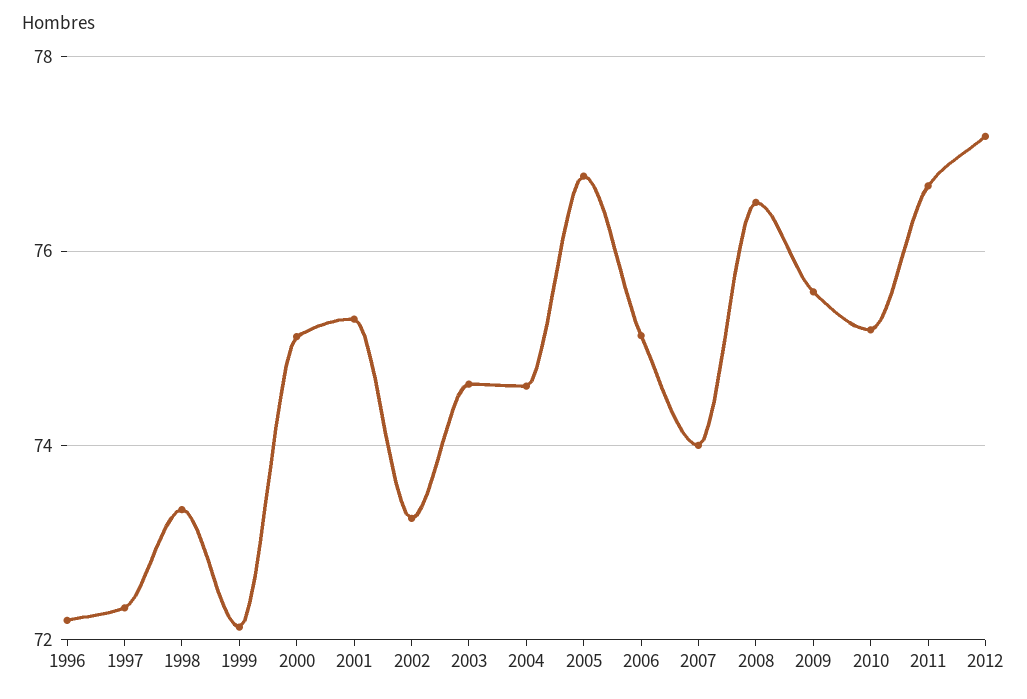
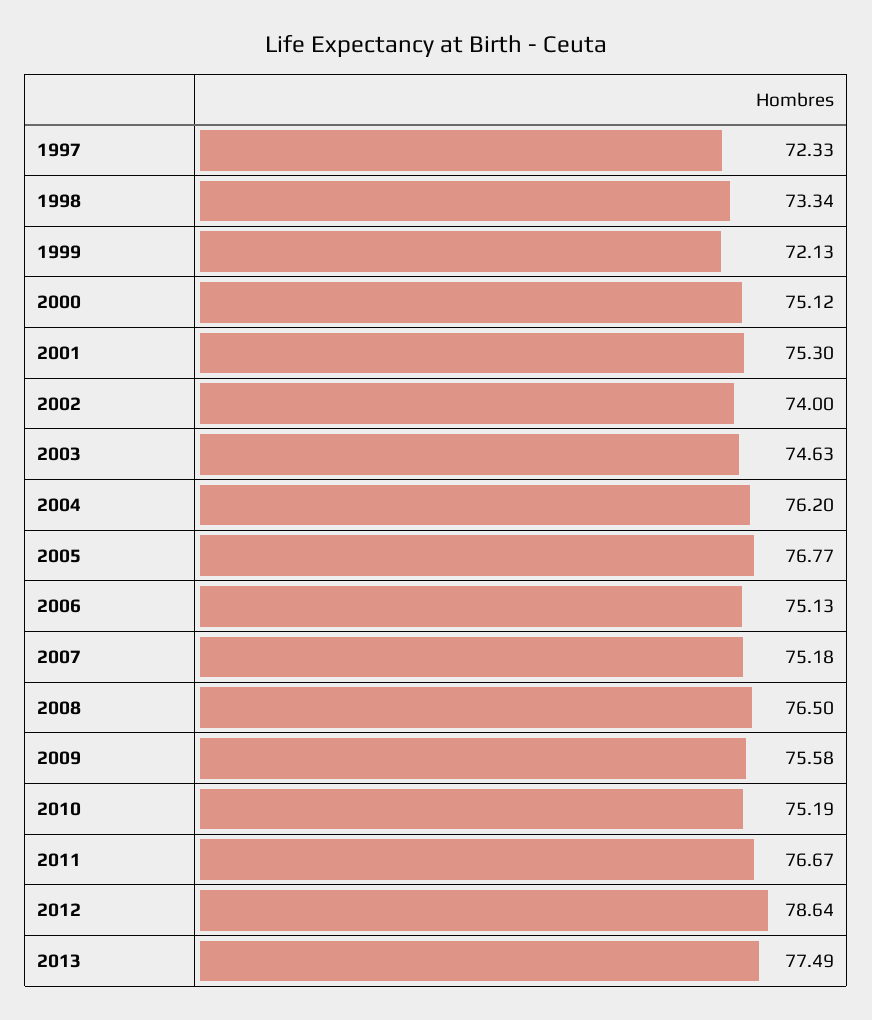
1996: 72.2 -> none
2002: 73.2 -> 74
2004: 74.6 -> 76.2
2007: 74 -> 75.18
2012: 77.2 -> 78.64
2013: none -> 77.49

